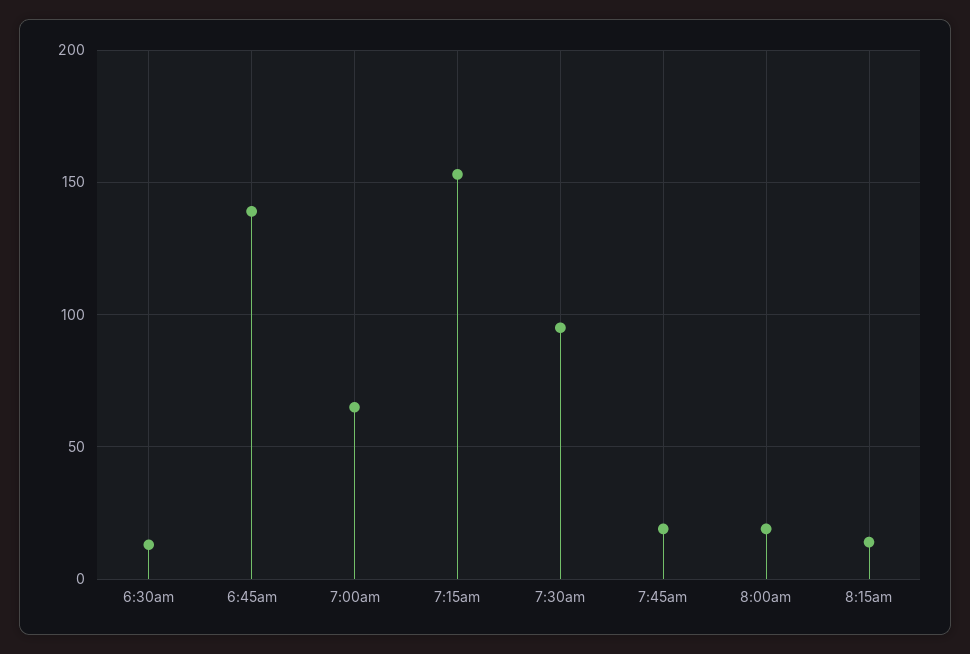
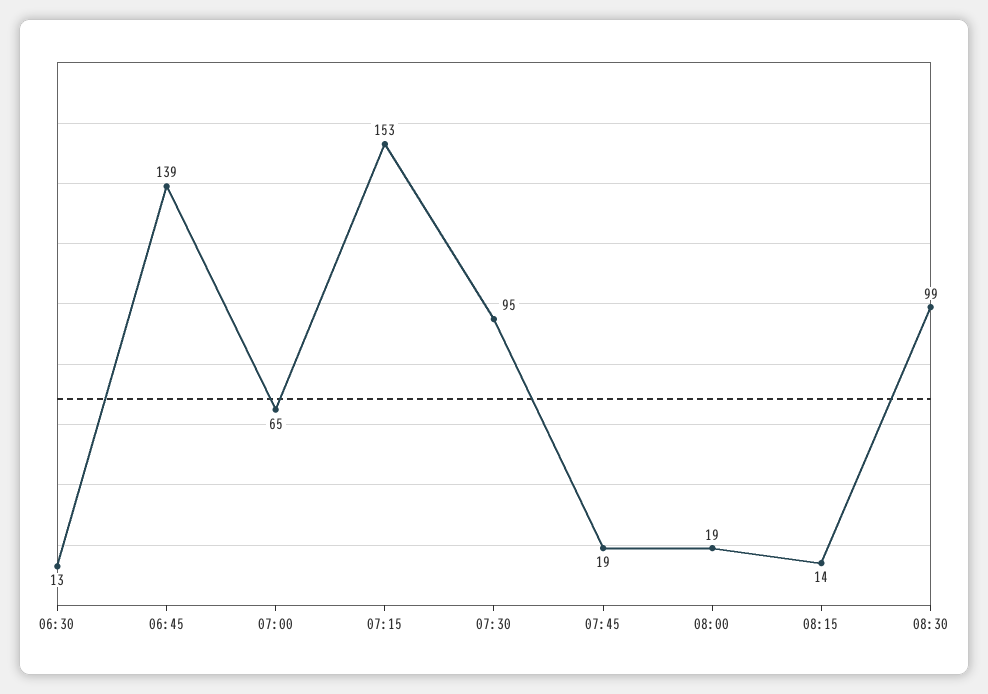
08:30: none -> 99

